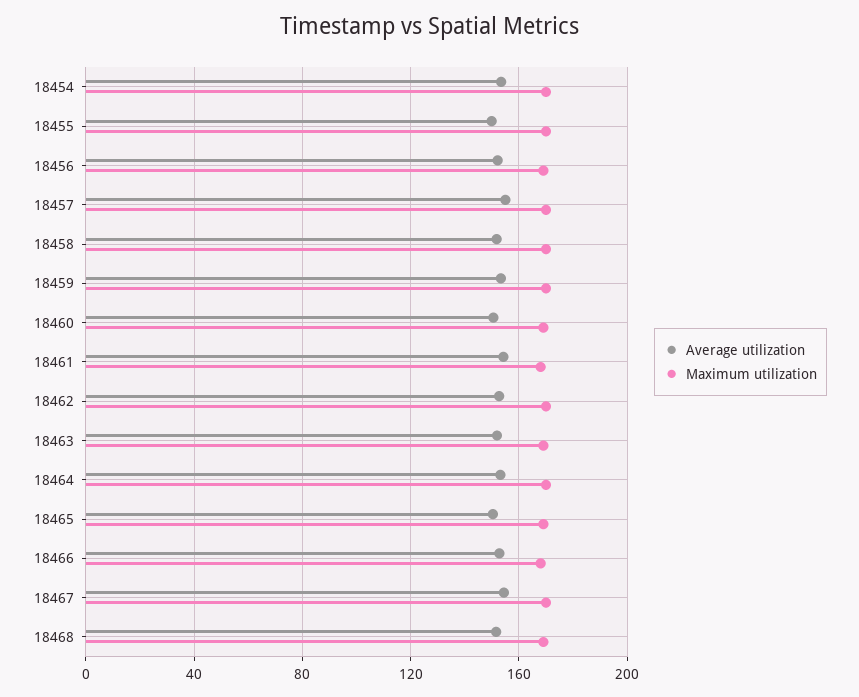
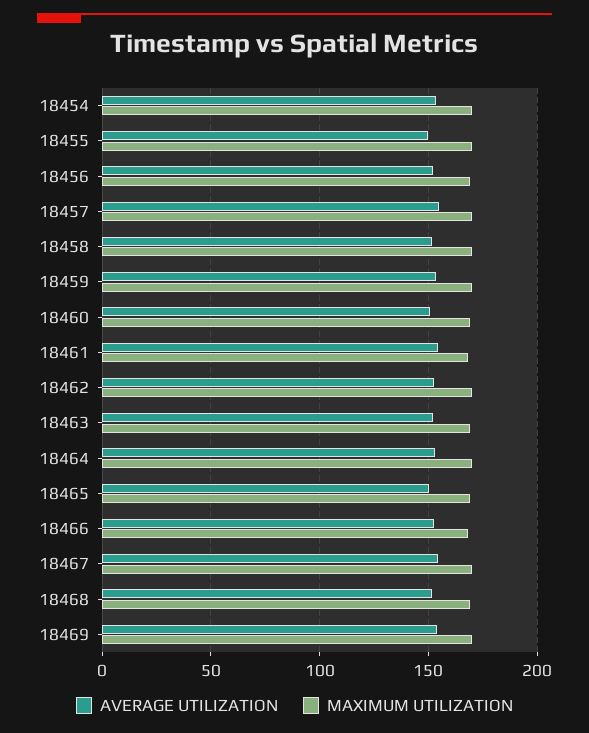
Average utilization, 18469: none -> 155
Maximum utilization, 18469: none -> 170

